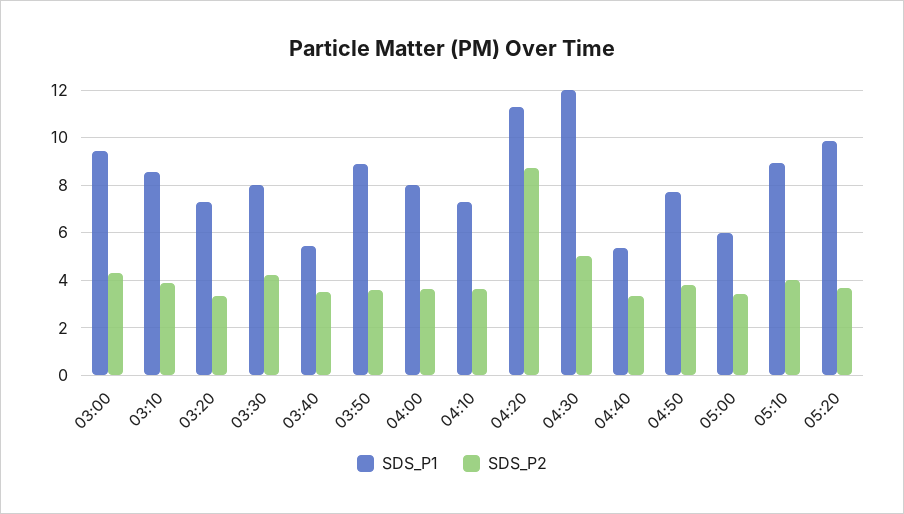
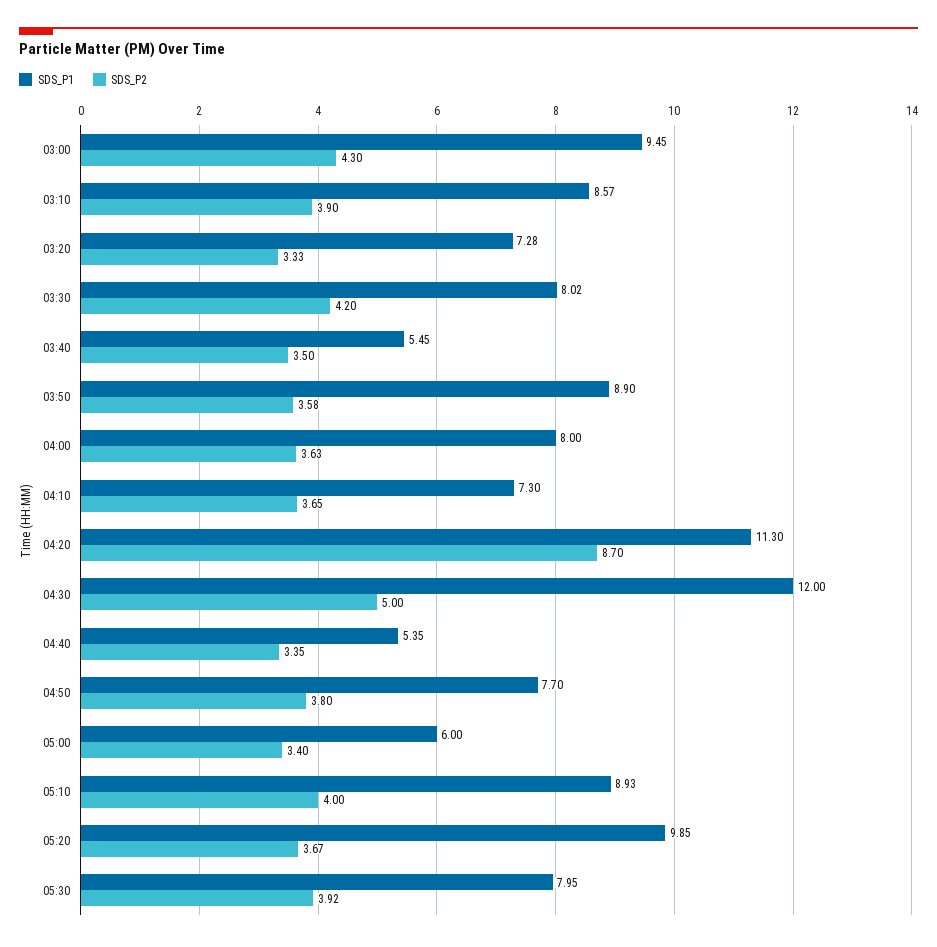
SDS_P1, 05:30: none -> 7.95
SDS_P2, 05:30: none -> 3.92

